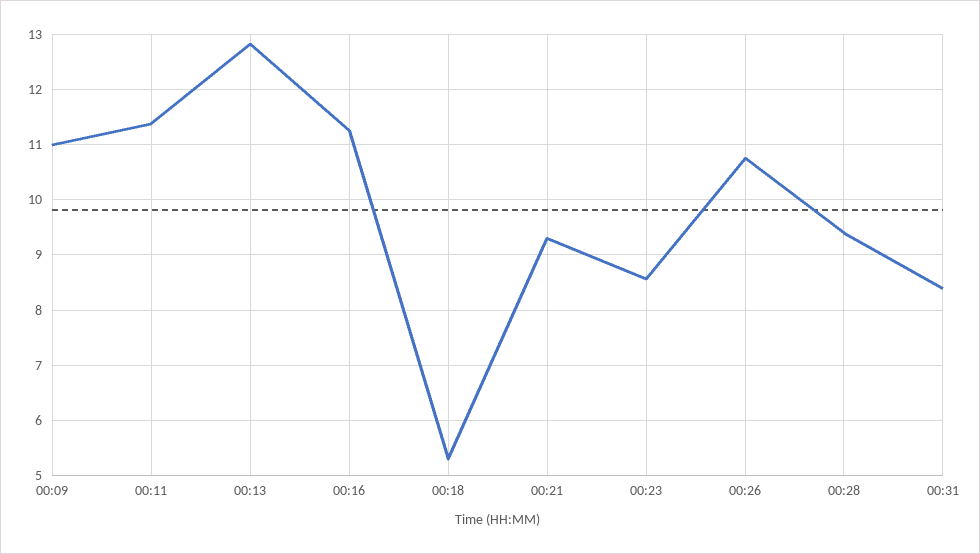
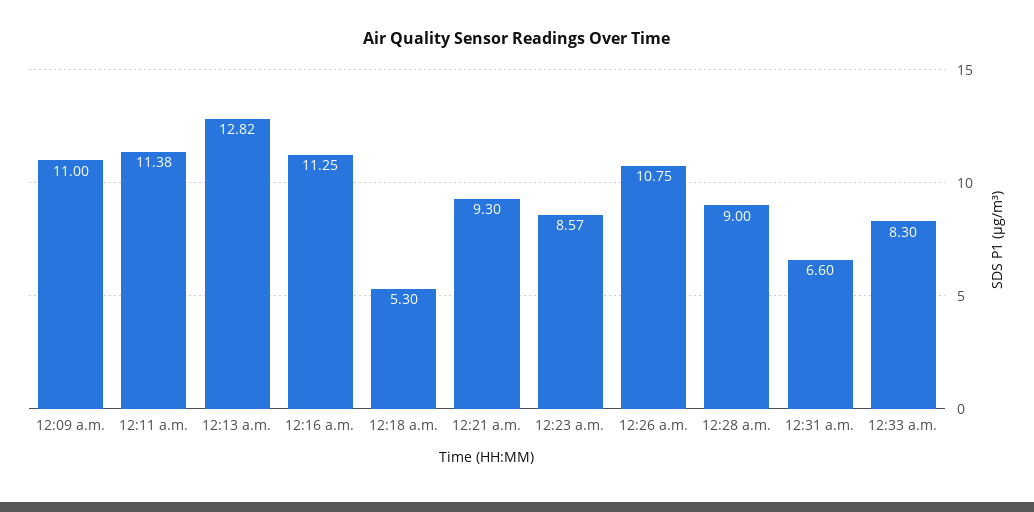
00:28: 9.4 -> 9
00:31: 8.4 -> 6.6
12:33 a.m.: none -> 8.3

